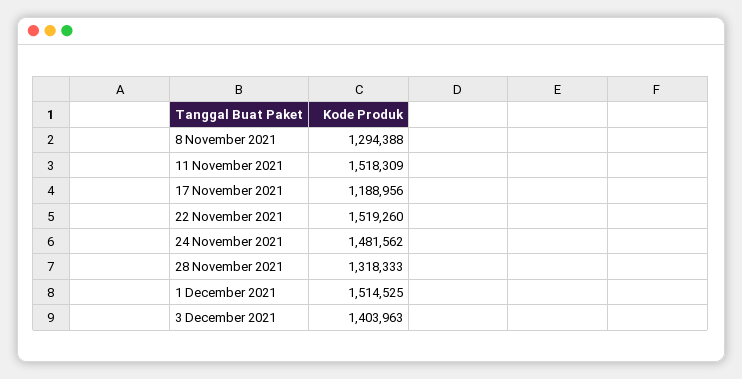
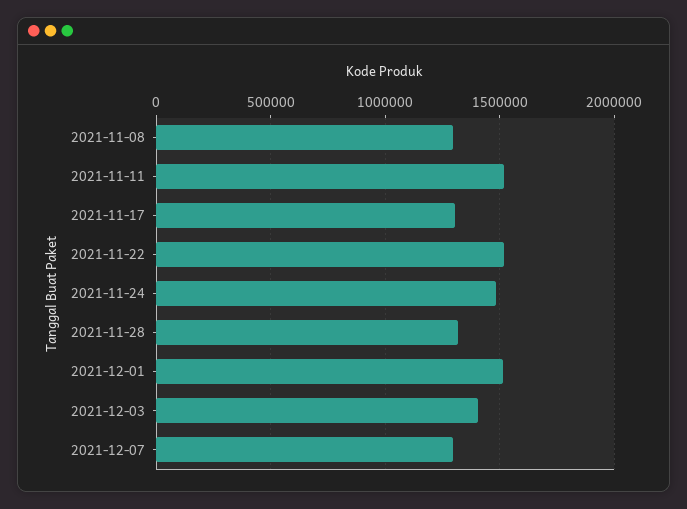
17 November 2021: 1188956 -> 1300000
2021-12-07: none -> 1300000

